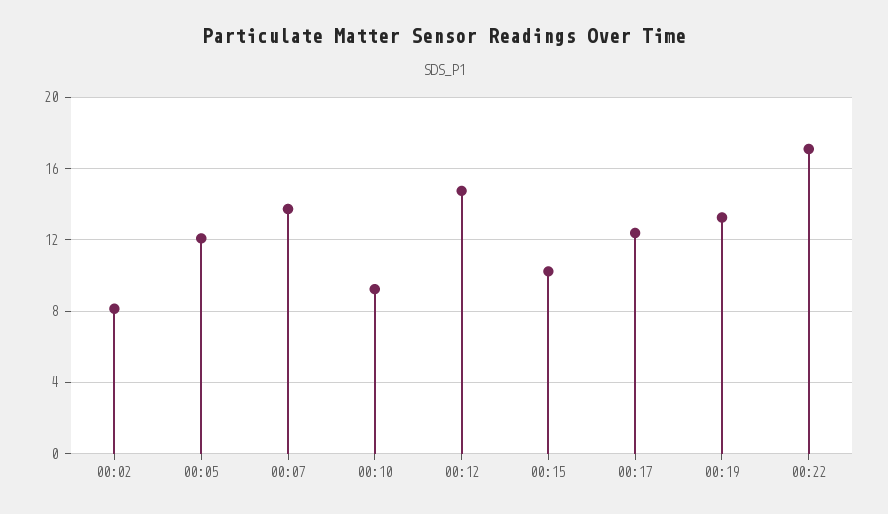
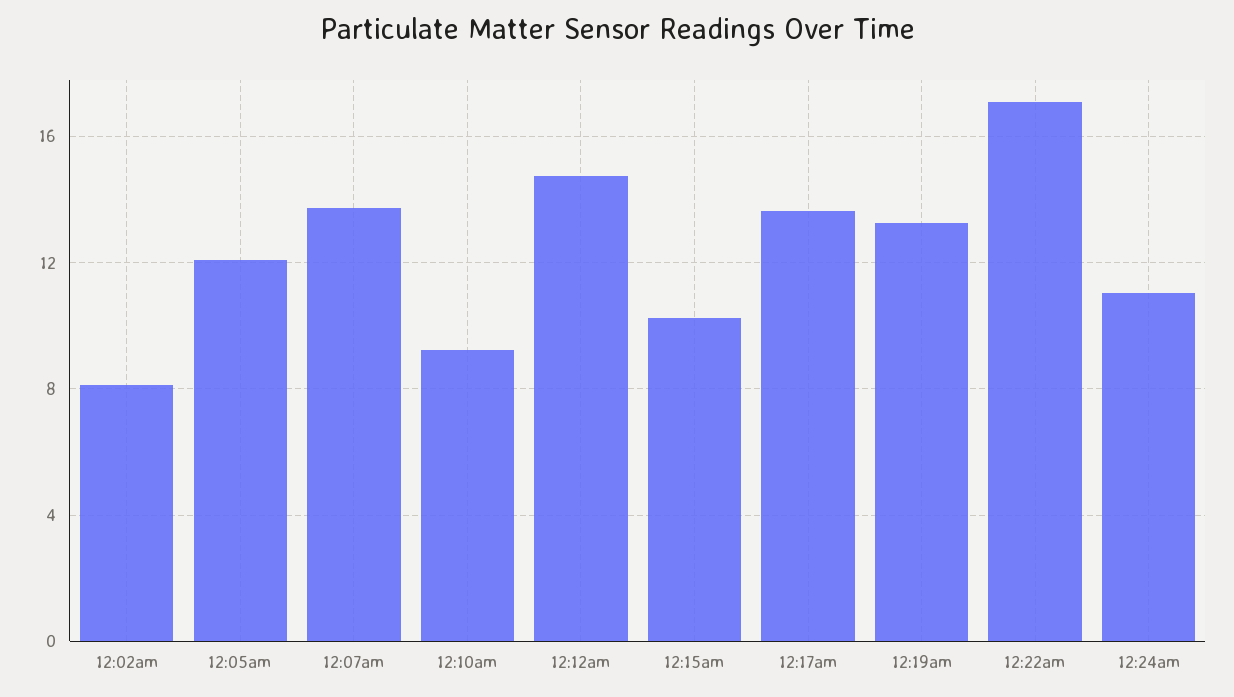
00:17: 12.5 -> 13.5
12:24am: none -> 11

